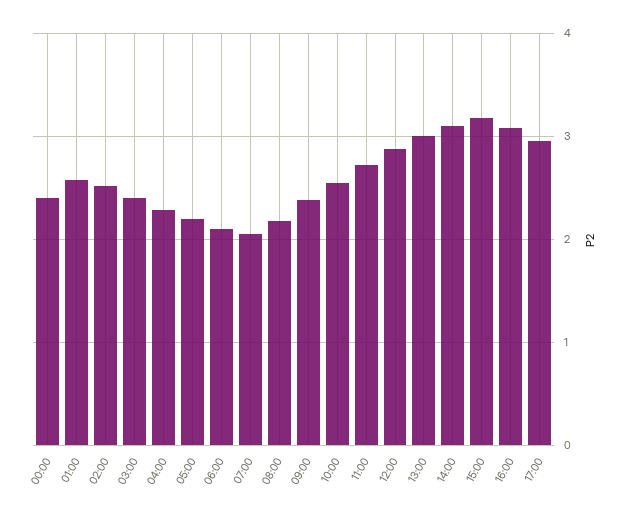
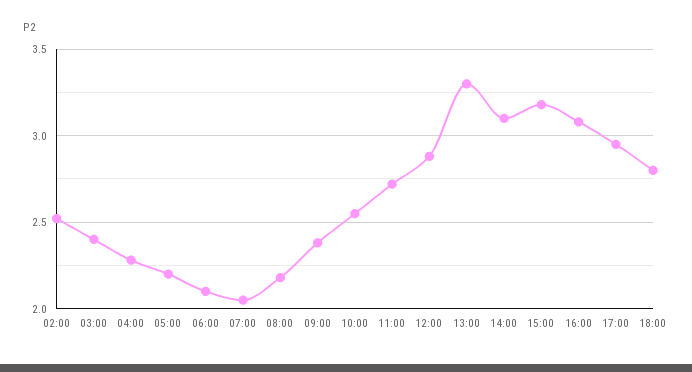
00:00: 2.4 -> none
01:00: 2.6 -> none
13:00: 3 -> 3.3
18:00: none -> 2.8

